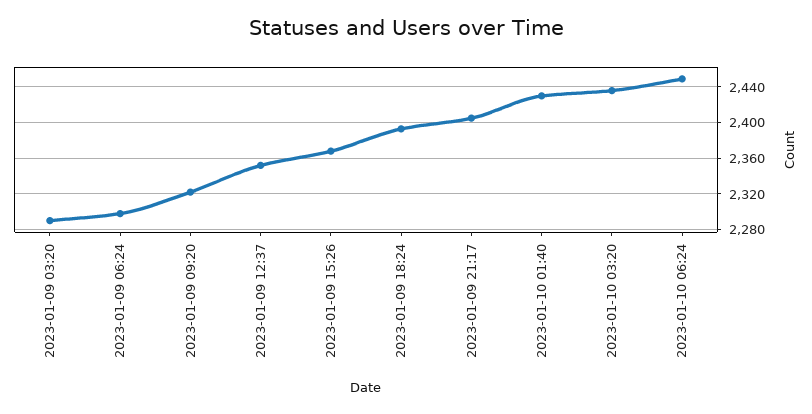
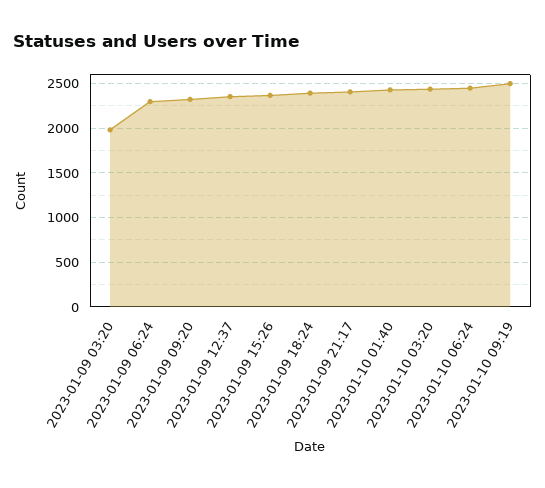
2023-01-09 03:20: 2290 -> 2000
2023-01-10 09:19: none -> 2500

